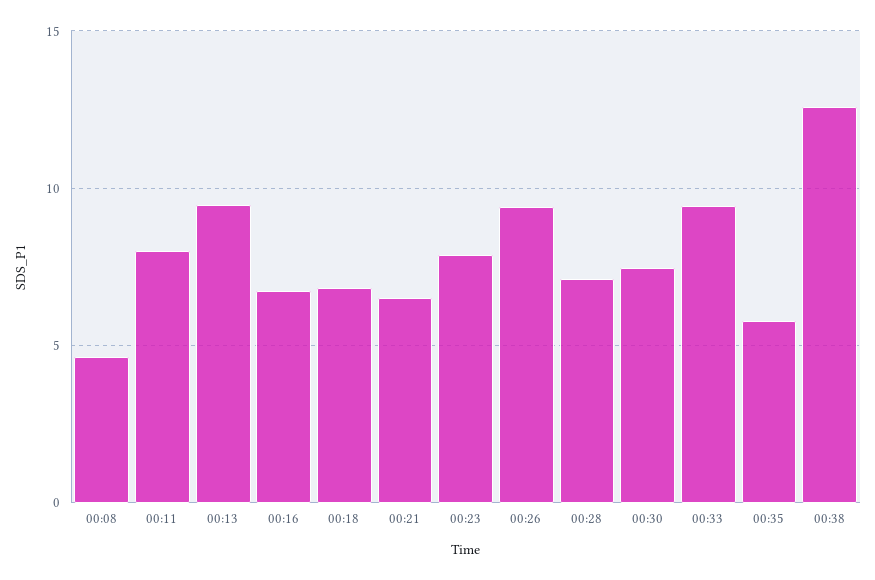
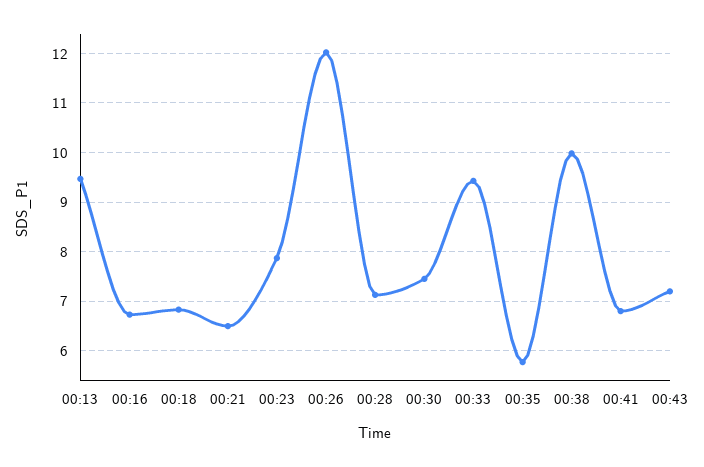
00:08: 4.5 -> none
00:11: 8 -> none
00:26: 9.5 -> 12
00:38: 12.5 -> 10
00:41: none -> 6.8
00:43: none -> 7.2

